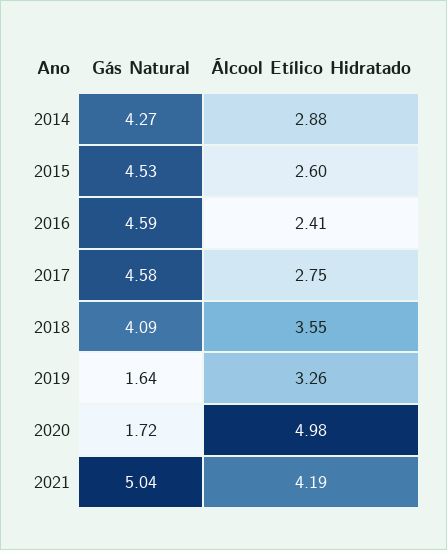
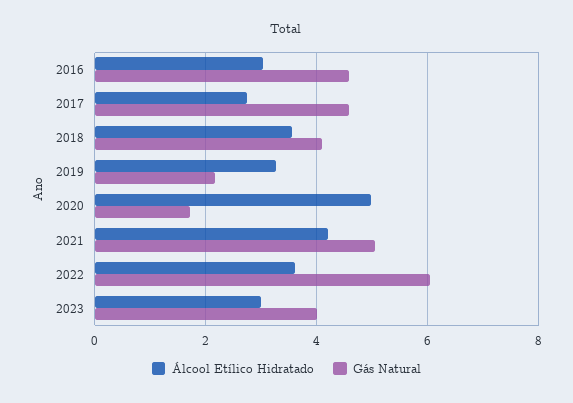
Gás Natural, 2014: 4.27 -> none
Álcool Etílico Hidratado, 2014: 2.88 -> none
Gás Natural, 2015: 4.53 -> none
Álcool Etílico Hidratado, 2015: 2.6 -> none
Álcool Etílico Hidratado, 2016: 2.41 -> 3
Gás Natural, 2019: 1.64 -> 2.2
Álcool Etílico Hidratado, 2022: none -> 3.6
Gás Natural, 2022: none -> 6
Álcool Etílico Hidratado, 2023: none -> 3
Gás Natural, 2023: none -> 4

